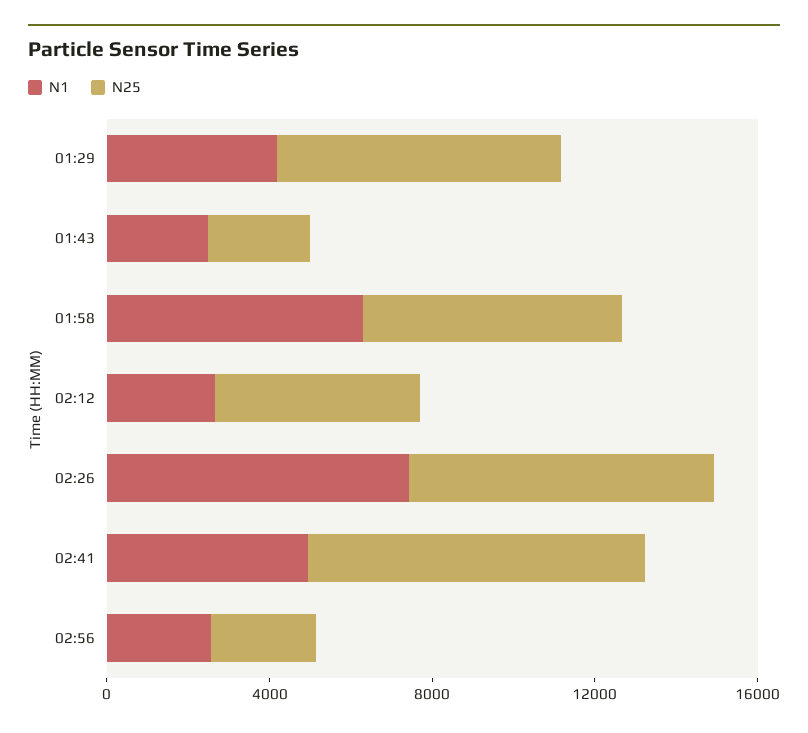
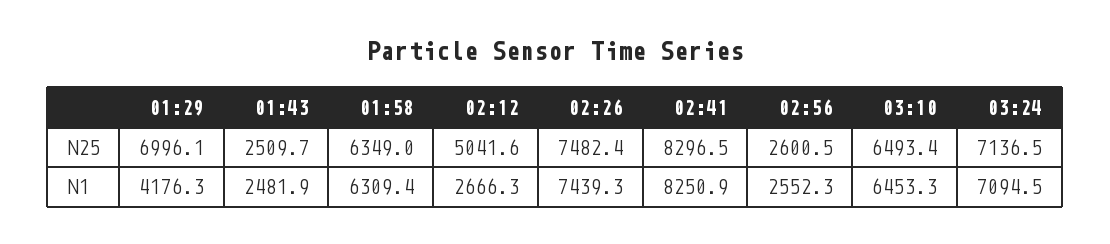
N1, 02:41: 5000 -> 8250.9
N25, 03:10: none -> 6493.4
N25, 03:24: none -> 7136.5
N1, 03:10: none -> 6453.3
N1, 03:24: none -> 7094.5

